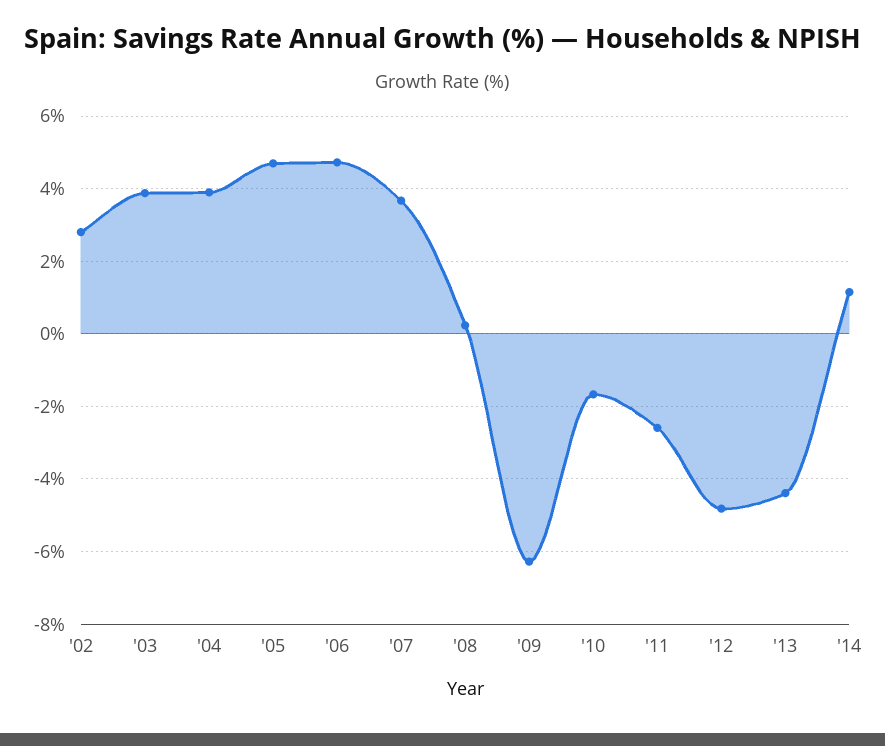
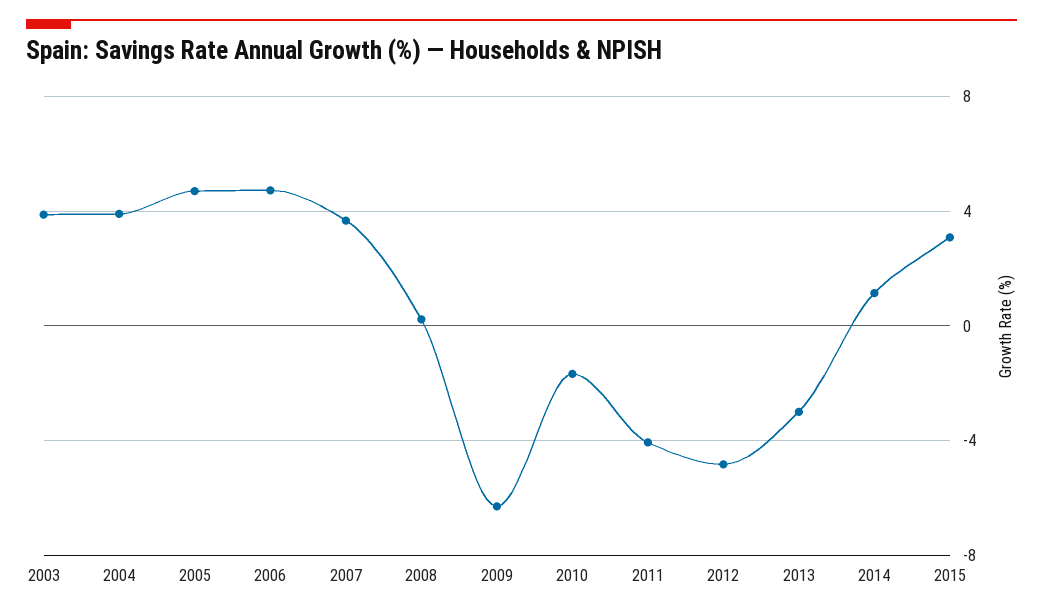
'02: 2.8 -> none
'11: -2.6 -> -4
'13: -4.4 -> -3
2015: none -> 3

